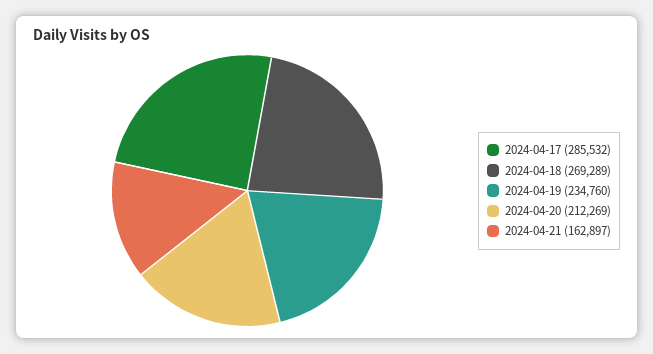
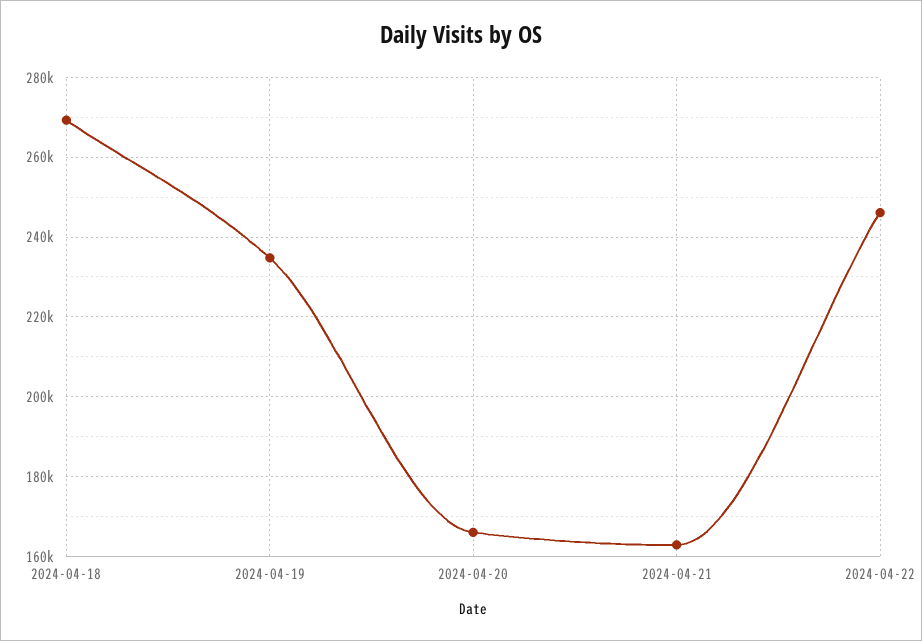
2024-04-17: 285532 -> none
2024-04-20: 212269 -> 166000
2024-04-22: none -> 246000

